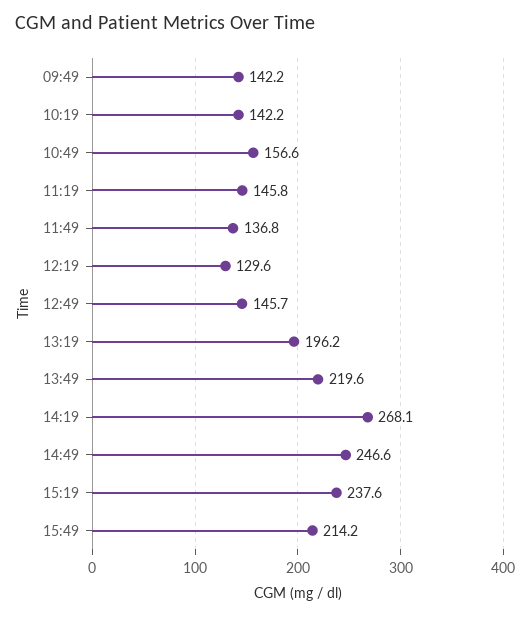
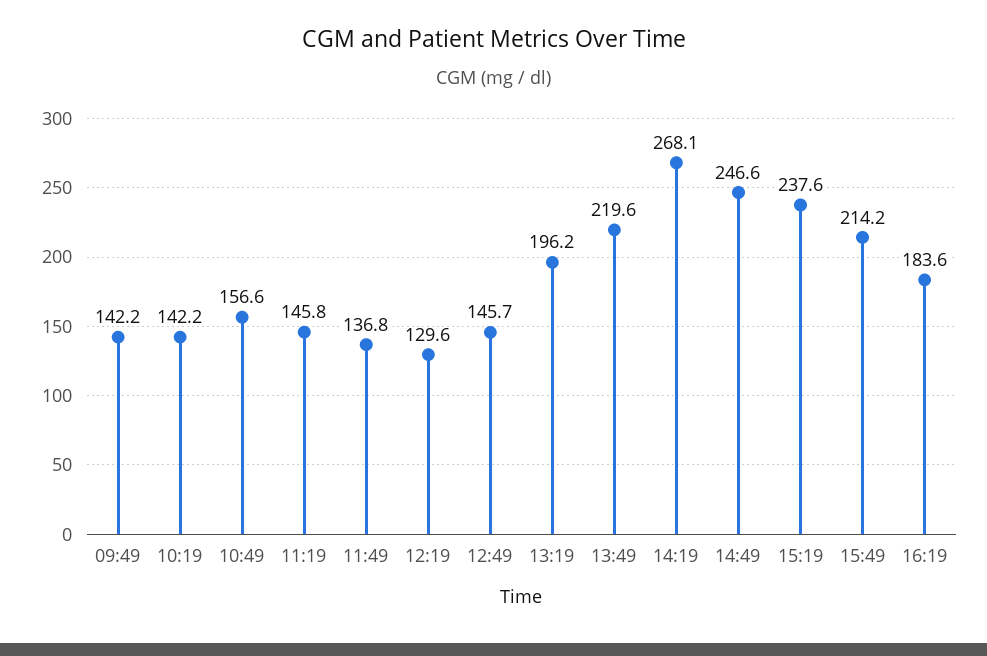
16:19: none -> 183.6

